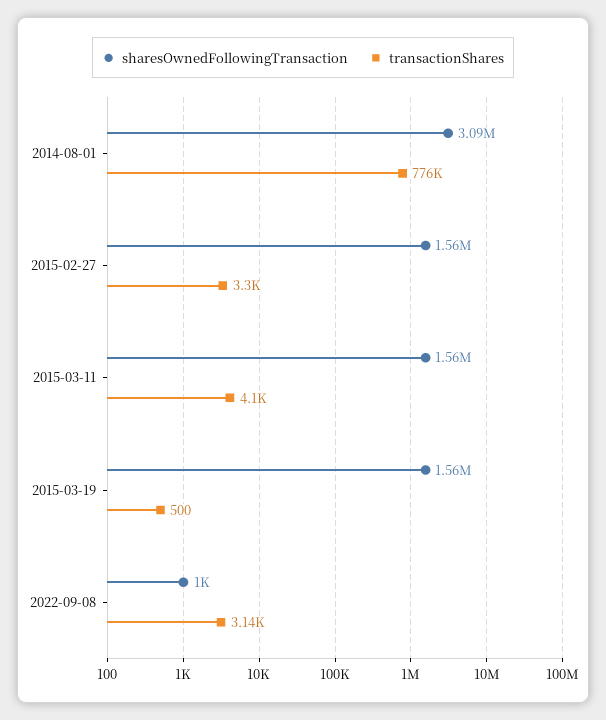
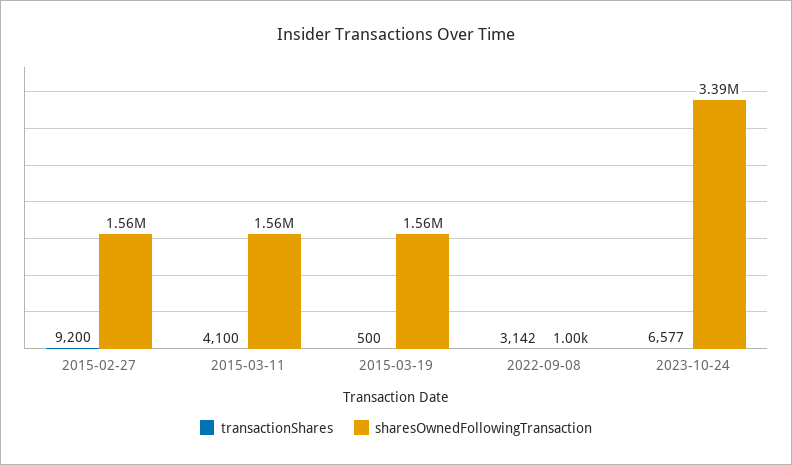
sharesOwnedFollowingTransaction, 2014-08-01: 3090000 -> none
transactionShares, 2014-08-01: 776000 -> none
transactionShares, 2015-02-27: 3300 -> 9200
transactionShares, 2023-10-24: none -> 6577
sharesOwnedFollowingTransaction, 2023-10-24: none -> 3390000

